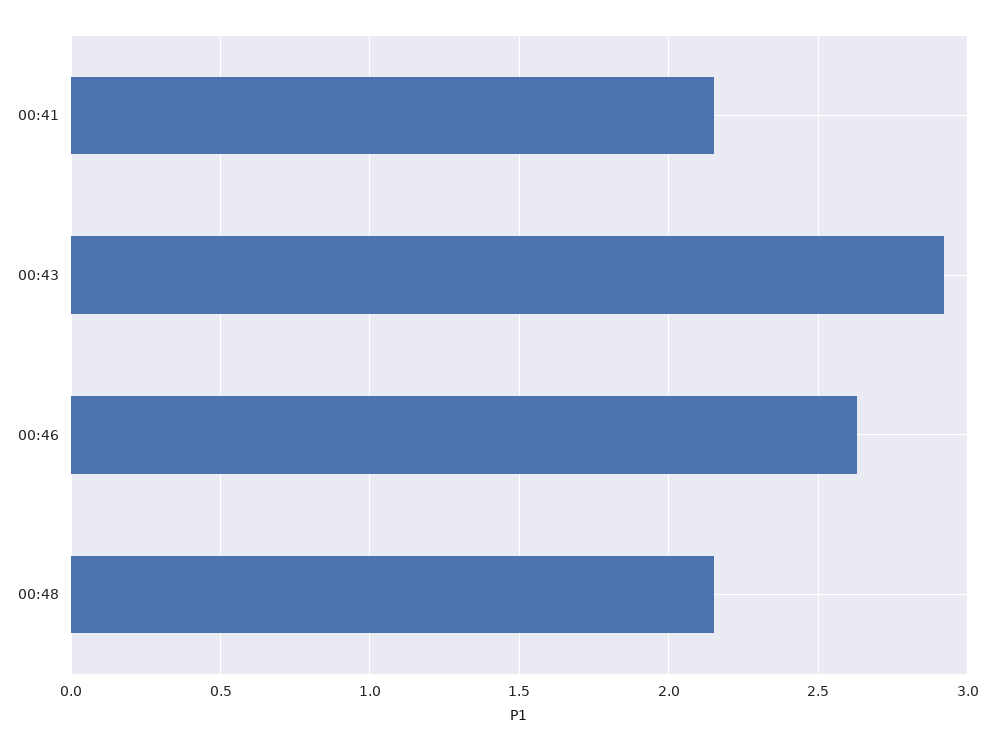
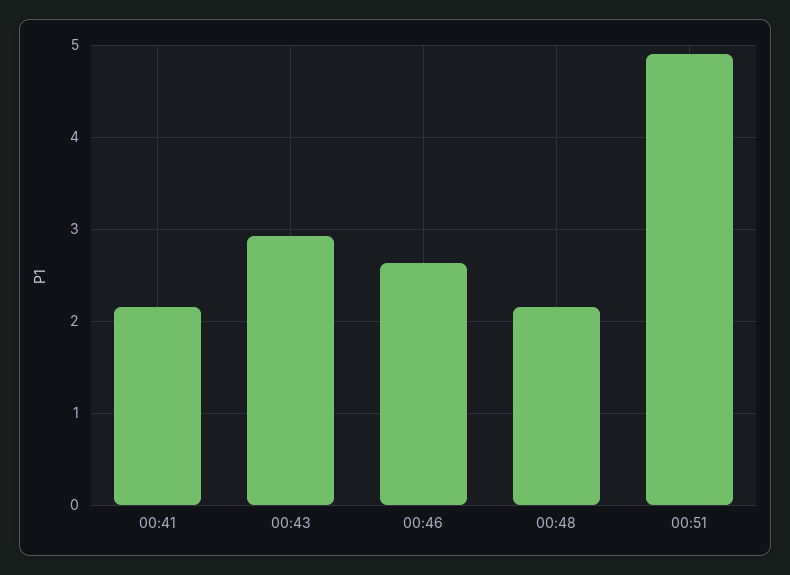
00:51: none -> 4.9

